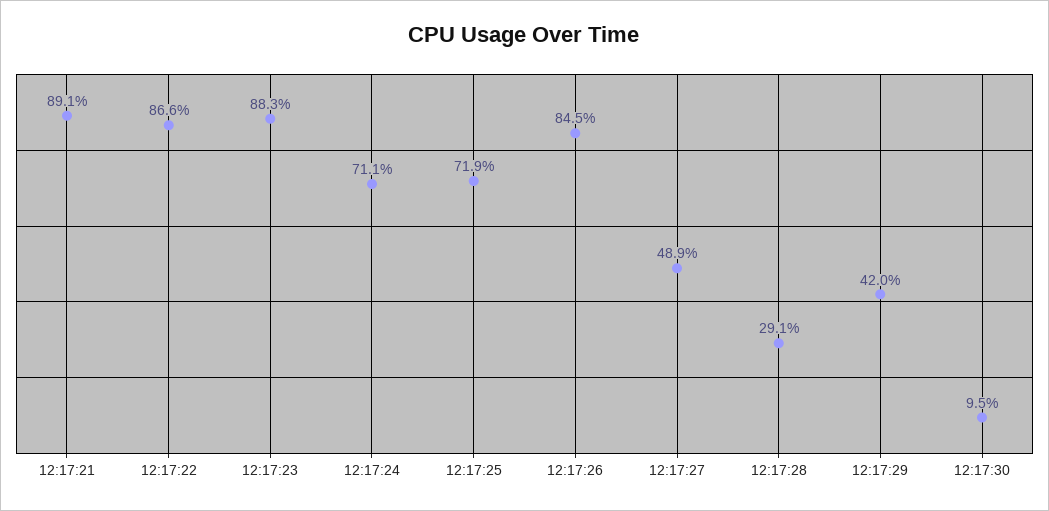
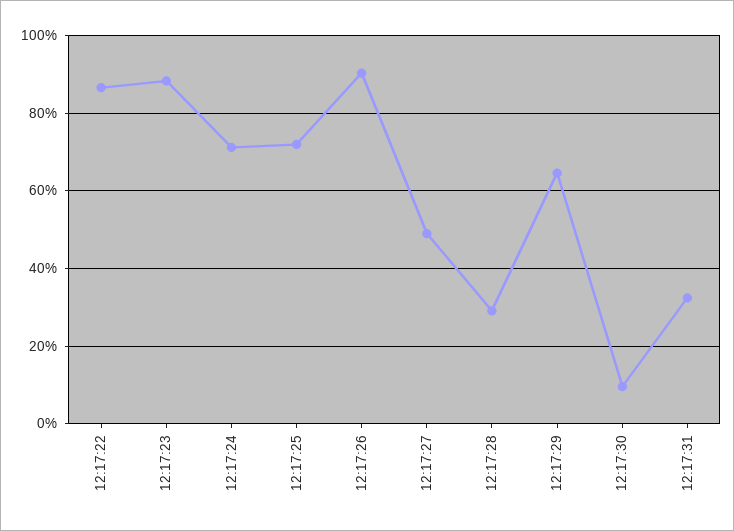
12:17:21: 89.1 -> none
12:17:26: 84.5 -> 90
12:17:29: 42 -> 64
12:17:31: none -> 32

